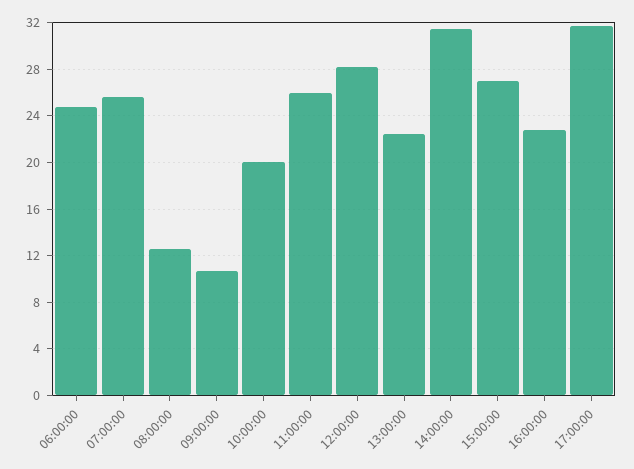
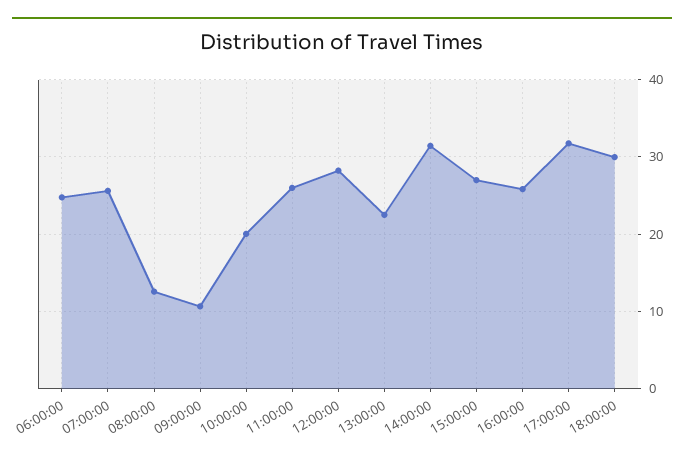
16:00:00: 23 -> 26
18:00:00: none -> 30

